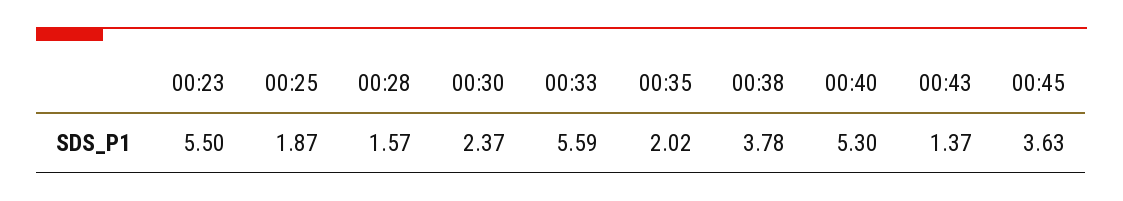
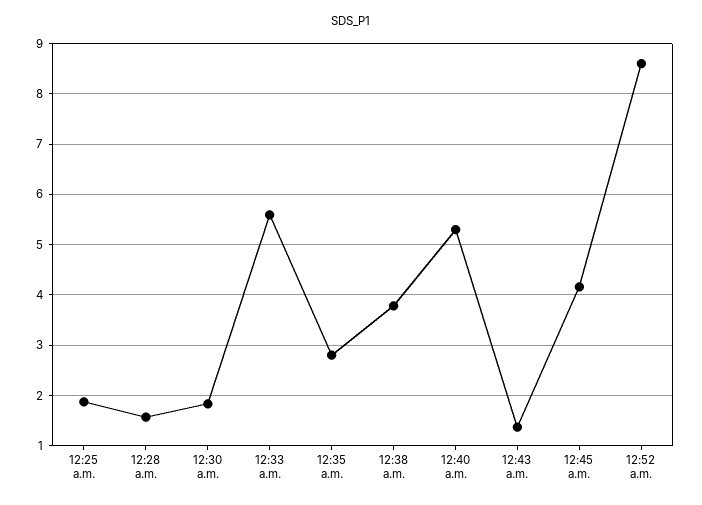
00:23: 5.5 -> none
00:30: 2.37 -> 1.8
00:35: 2.02 -> 2.8
00:45: 3.63 -> 4.2
12:52 a.m.: none -> 8.6

